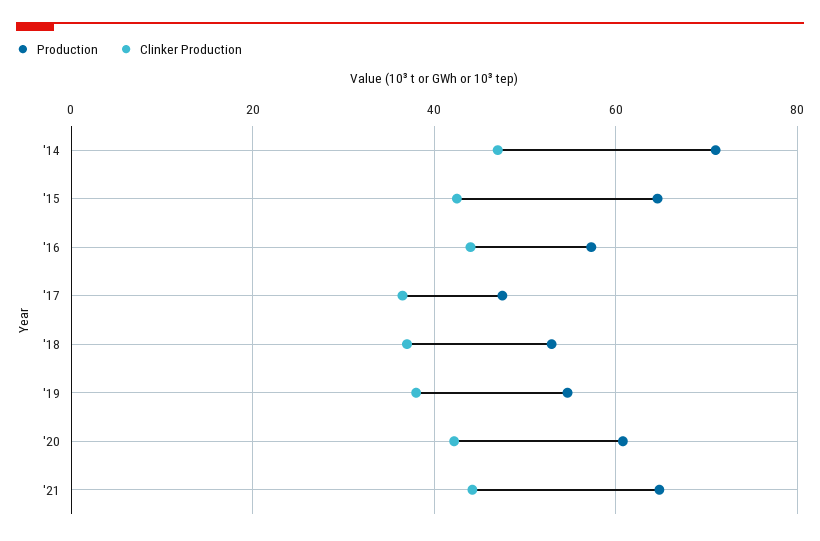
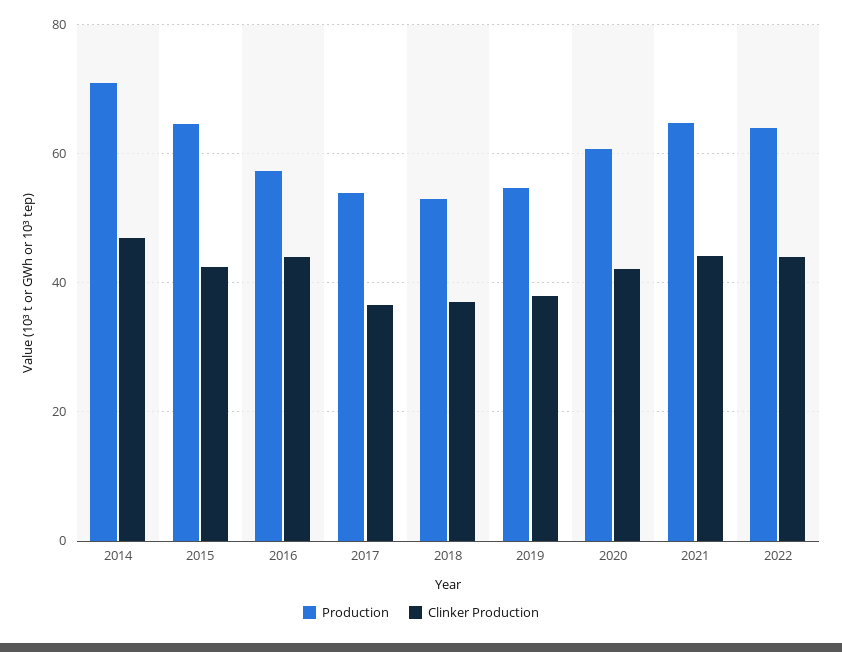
Production, '17: 48 -> 54
Production, 2022: none -> 64
Clinker Production, 2022: none -> 44

